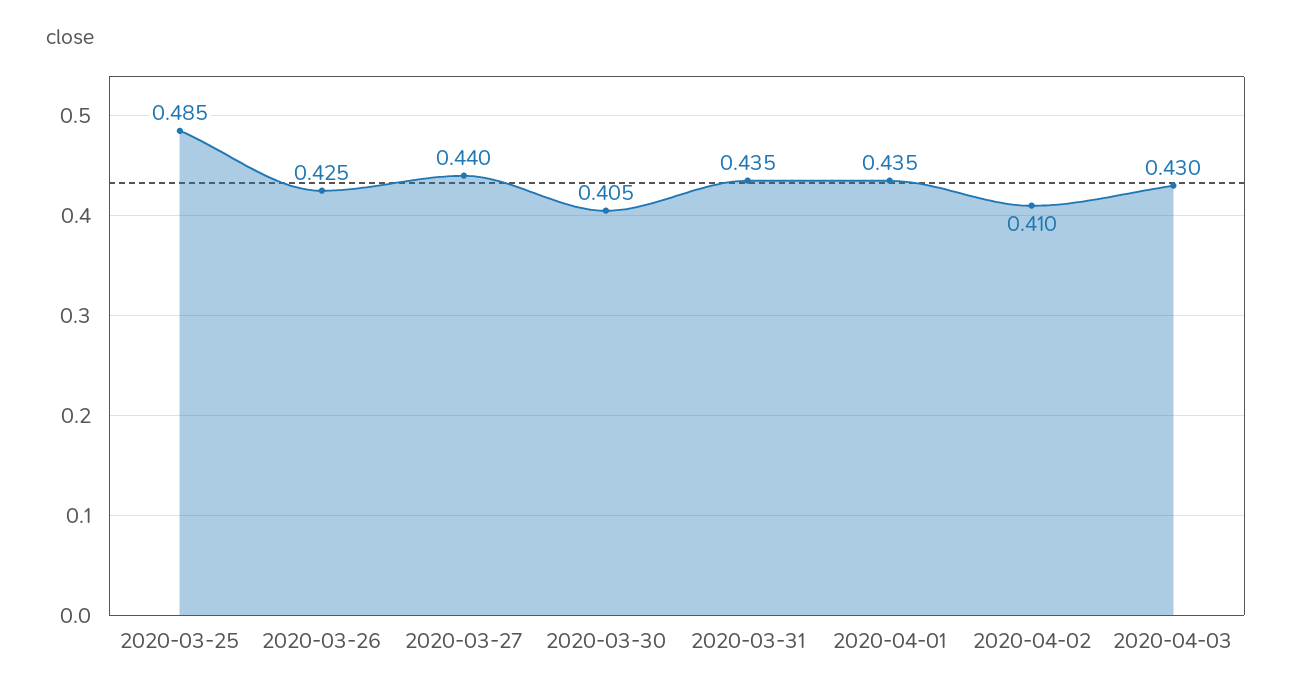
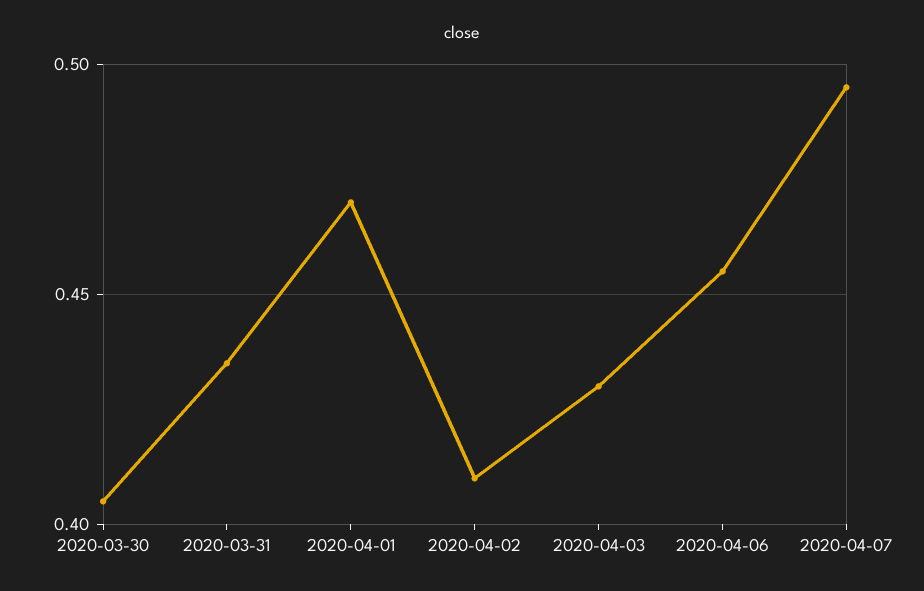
2020-03-25: 0.485 -> none
2020-03-26: 0.425 -> none
2020-03-27: 0.44 -> none
2020-04-01: 0.435 -> 0.47
2020-04-06: none -> 0.455
2020-04-07: none -> 0.495

